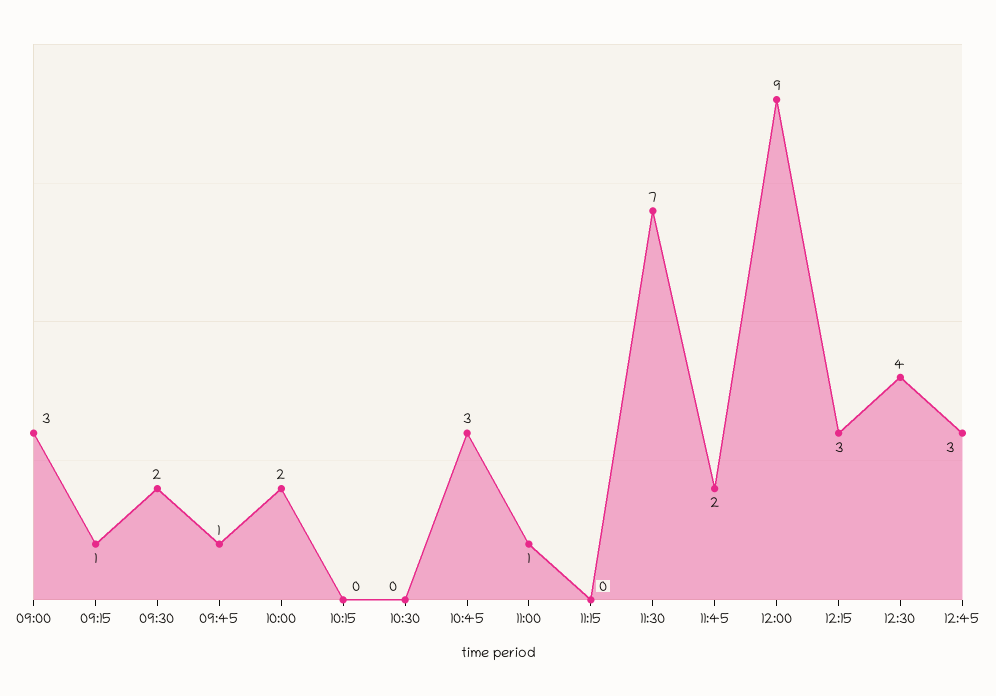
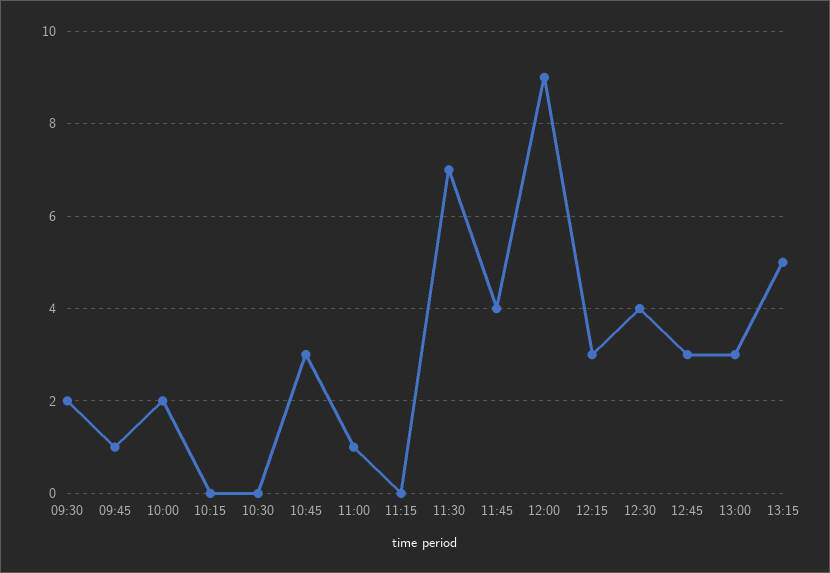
09:00: 3 -> none
09:15: 1 -> none
11:45: 2 -> 4
13:00: none -> 3
13:15: none -> 5

